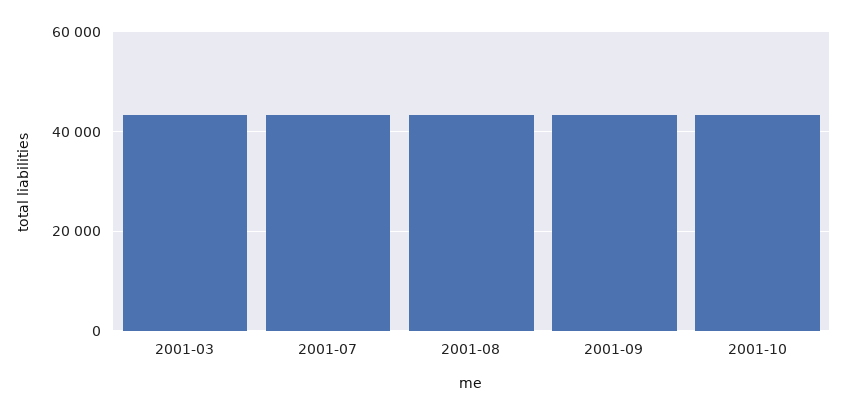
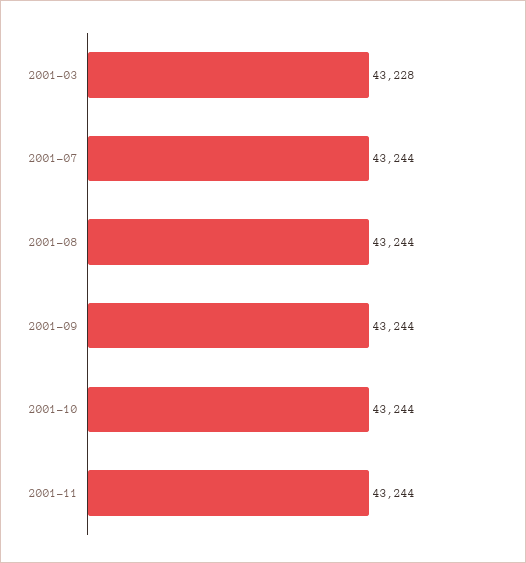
2001-11: none -> 43244

